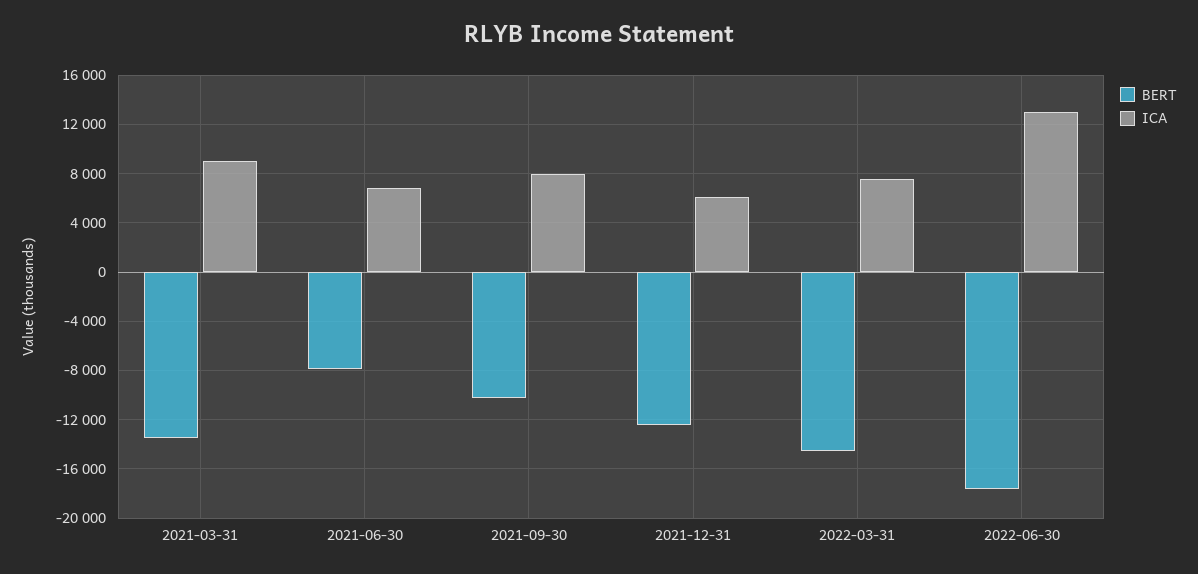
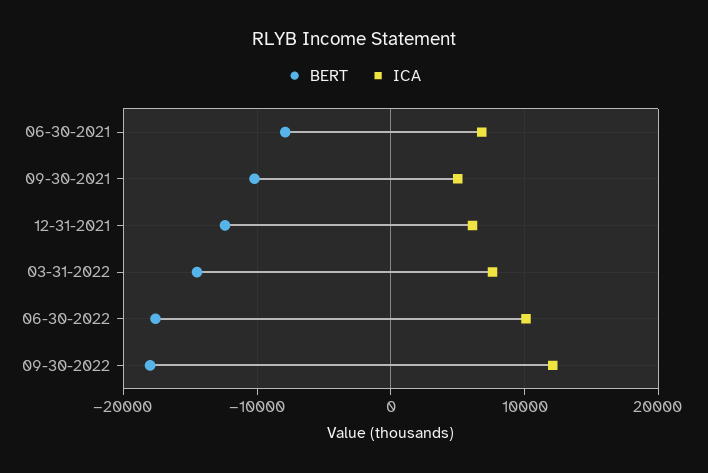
BERT, 2021-03-31: -13500 -> none
ICA, 2021-03-31: 9000 -> none
ICA, 2021-09-30: 8000 -> 5000
ICA, 2022-06-30: 13000 -> 10000
BERT, 09-30-2022: none -> -18000
ICA, 09-30-2022: none -> 12000

